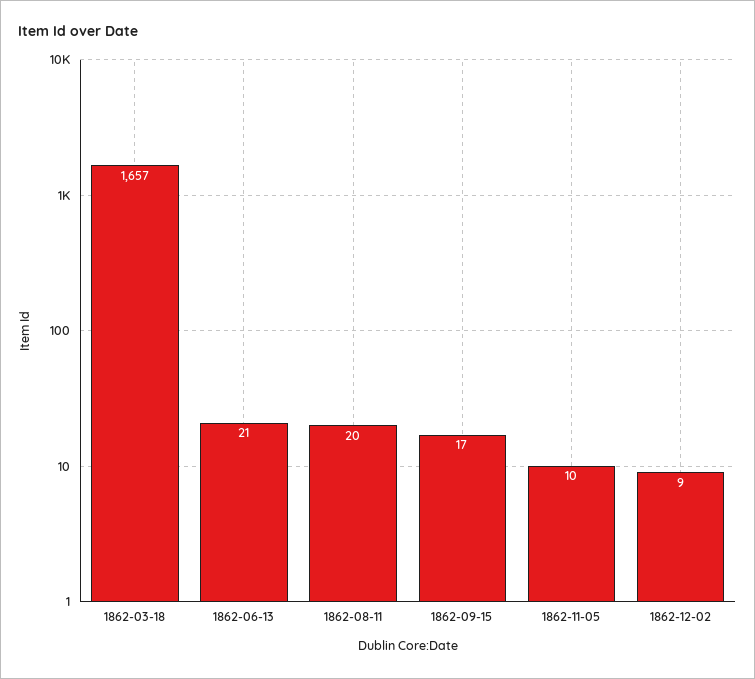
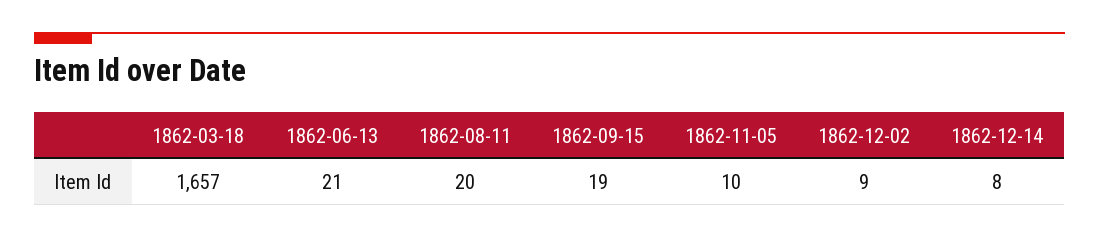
1862-09-15: 17 -> 19
1862-12-14: none -> 8

